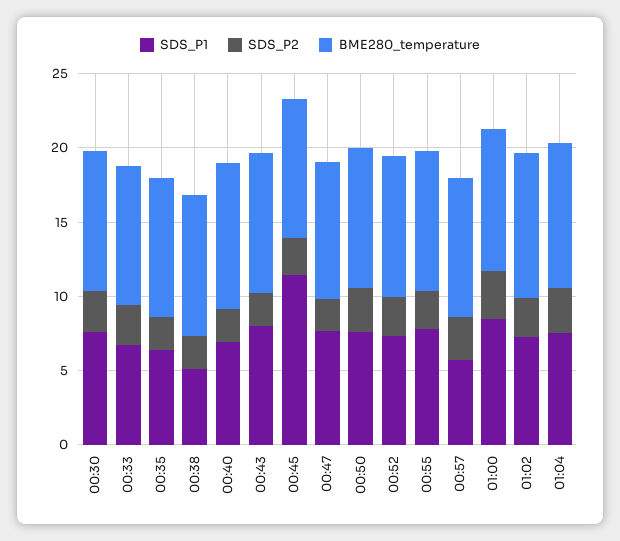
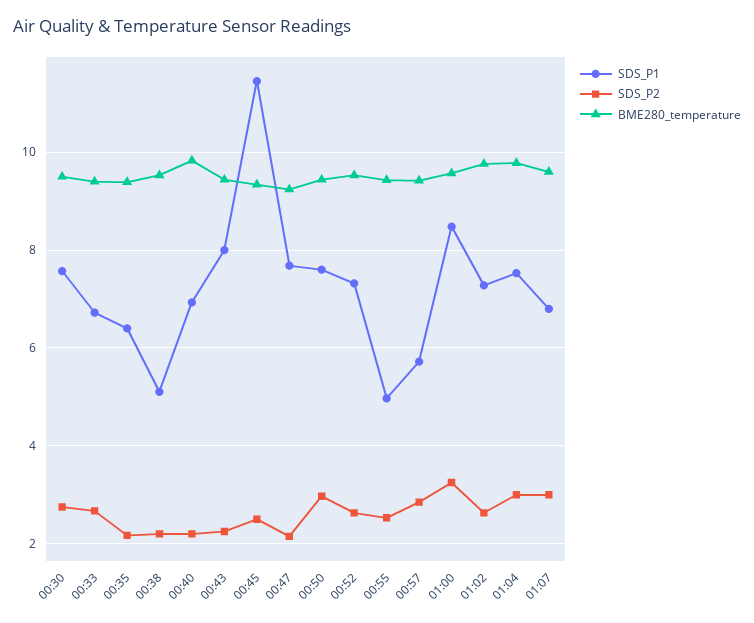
SDS_P1, 00:55: 8 -> 5
SDS_P1, 01:07: none -> 6.8
SDS_P2, 01:07: none -> 3
BME280_temperature, 01:07: none -> 9.6

